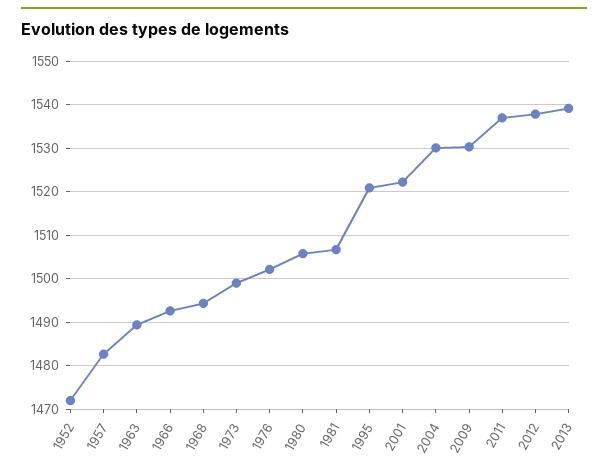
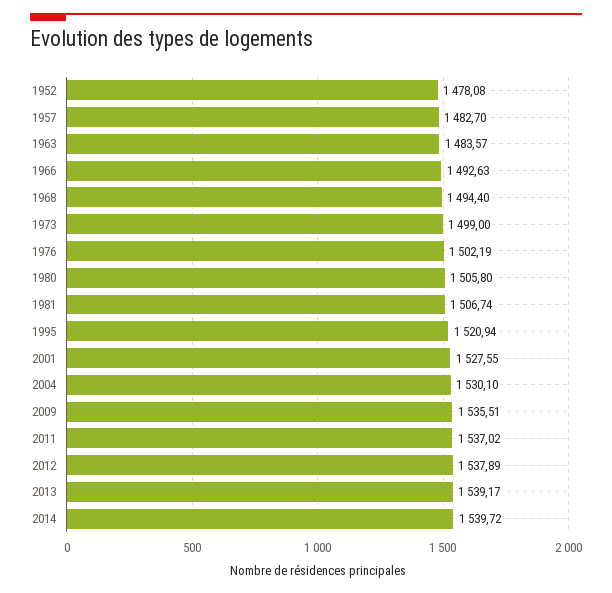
1952: 1472 -> 1478.08
1963: 1490 -> 1483.57
2001: 1522 -> 1527.55
2009: 1530 -> 1535.51
2014: none -> 1539.72

